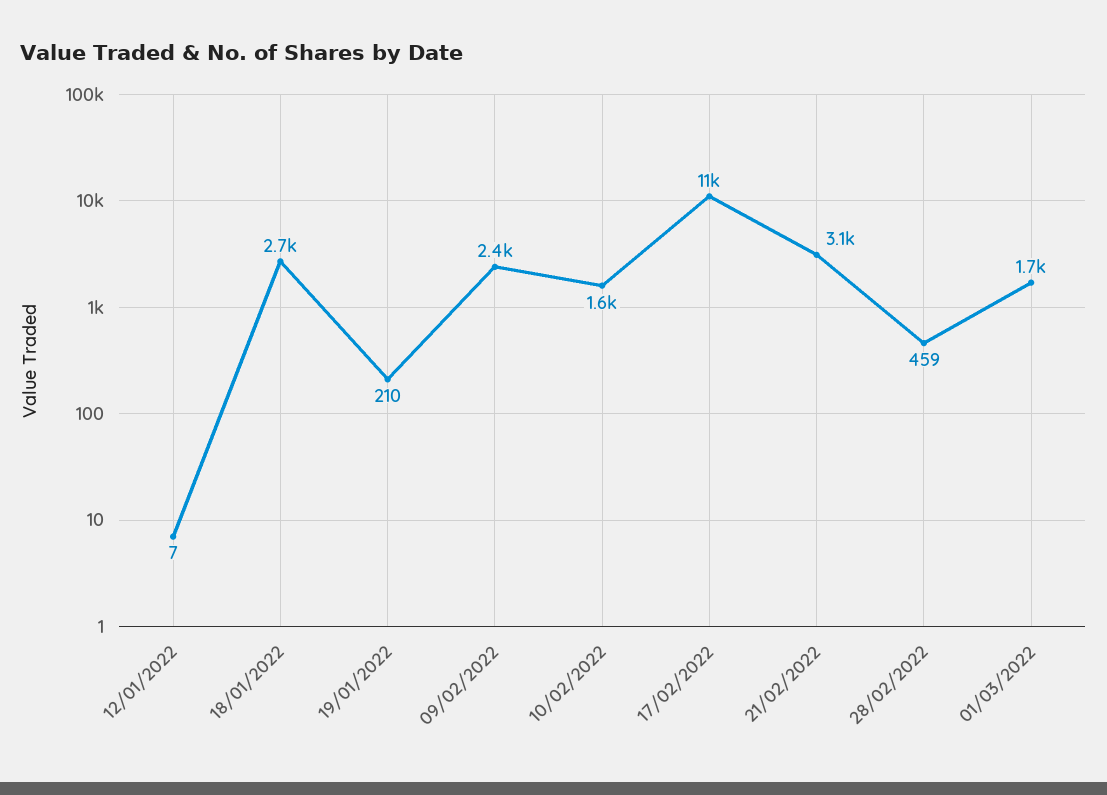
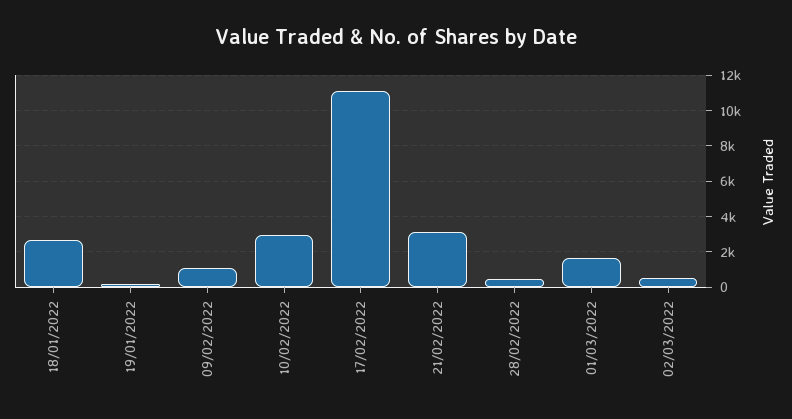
12/01/2022: 7 -> none
09/02/2022: 2400 -> 1000
10/02/2022: 1600 -> 3000
02/03/2022: none -> 500

